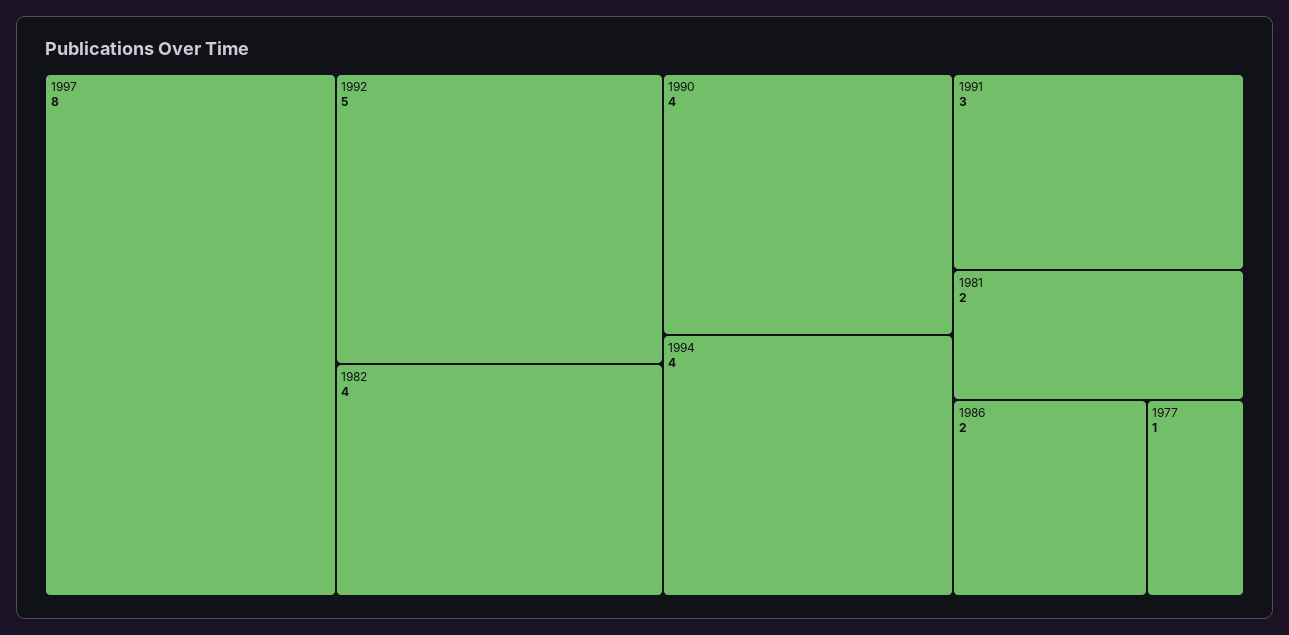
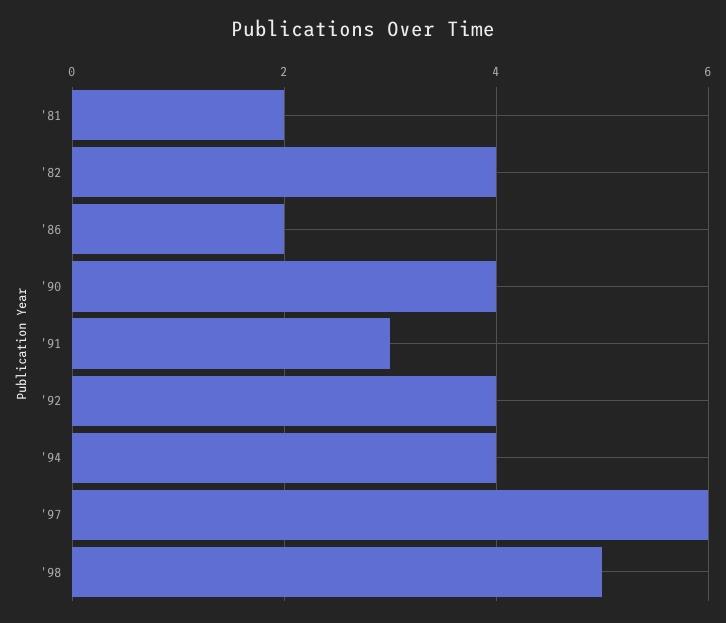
1997: 8 -> 6
1992: 5 -> 4
1977: 1 -> none
'98: none -> 5

